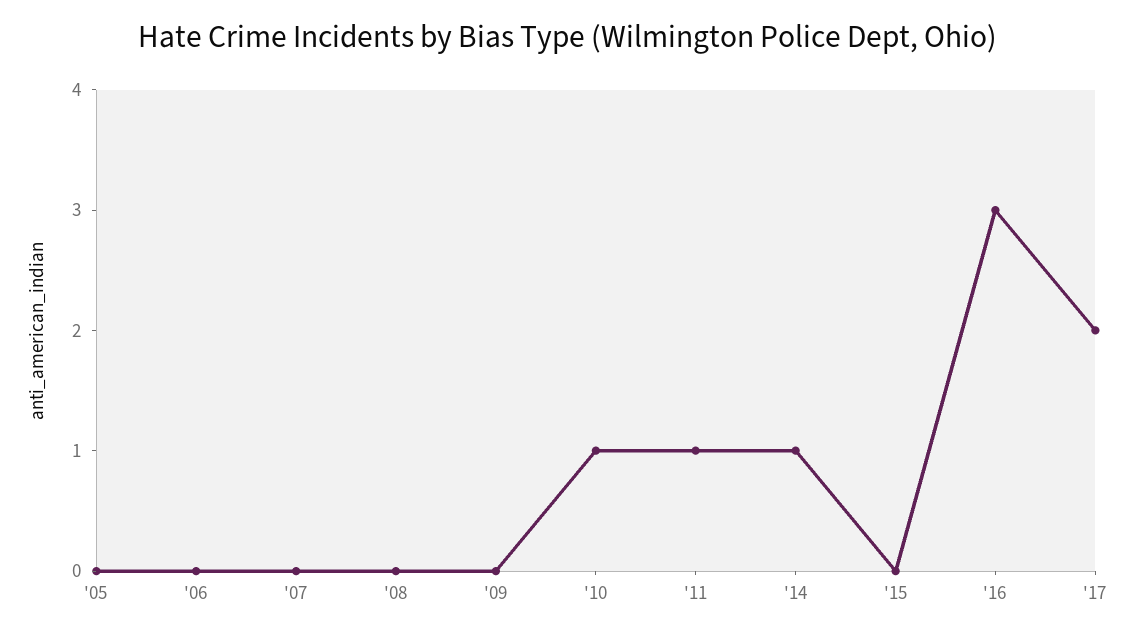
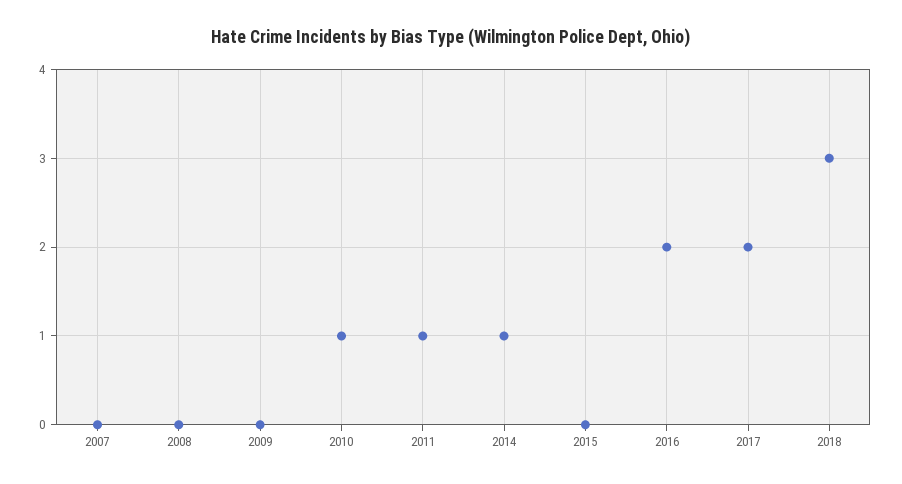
'05: 0 -> none
'06: 0 -> none
'16: 3 -> 2
2018: none -> 3

